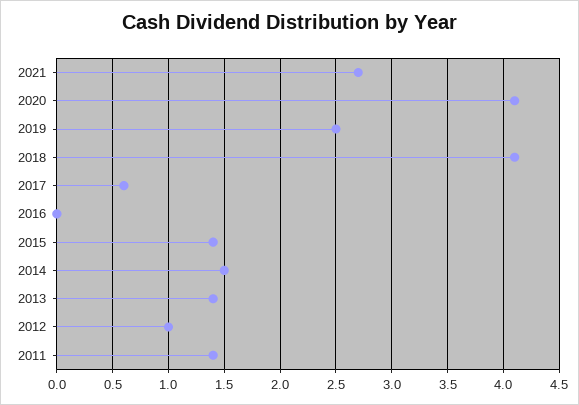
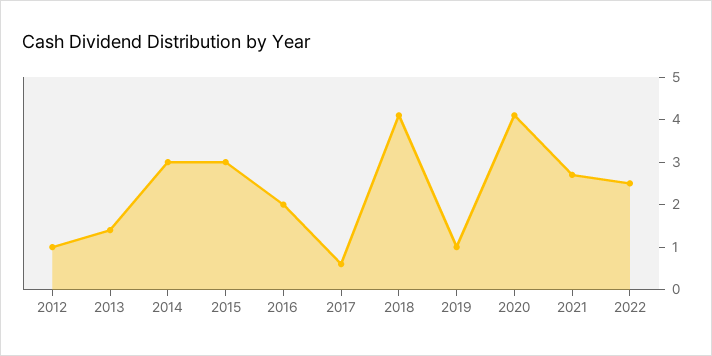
2019: 2.5 -> 1
2016: 0 -> 2
2015: 1.4 -> 3
2014: 1.5 -> 3
2011: 1.4 -> none
2022: none -> 2.5

